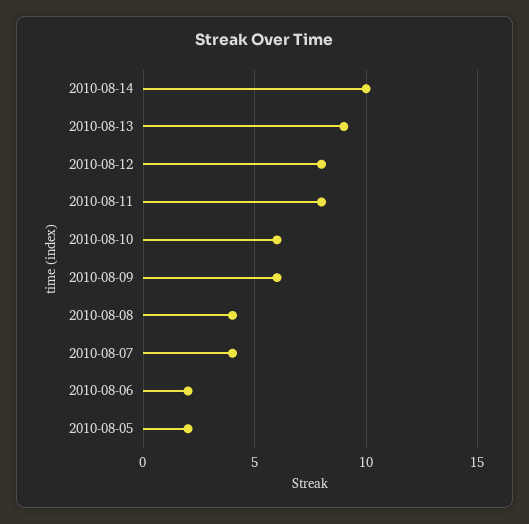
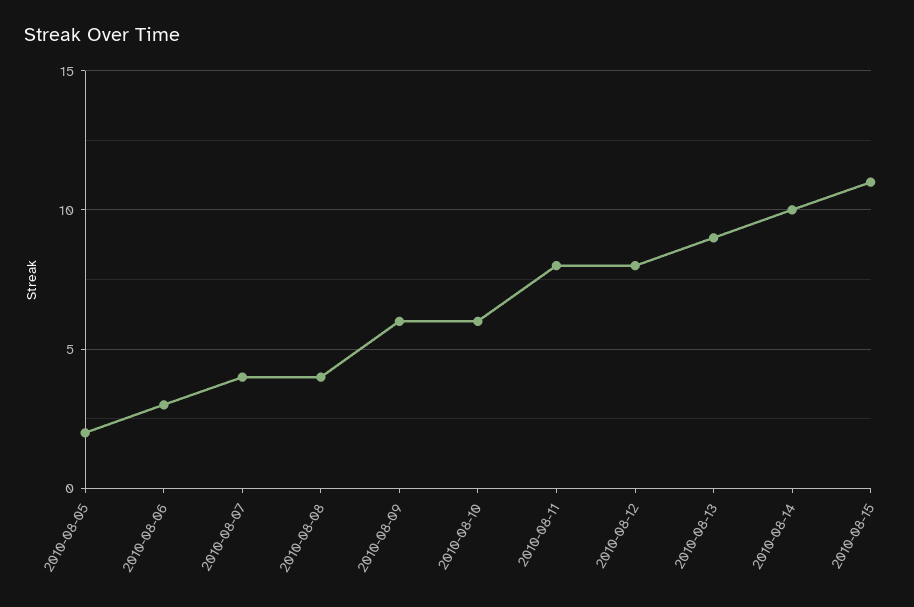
2010-08-06: 2 -> 3
2010-08-15: none -> 11

